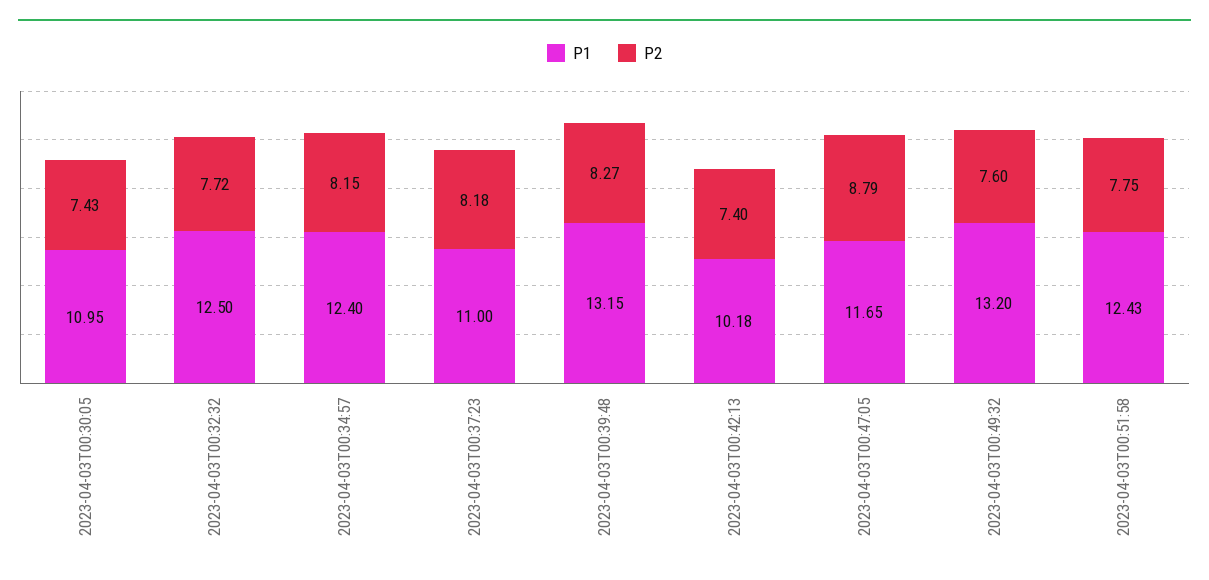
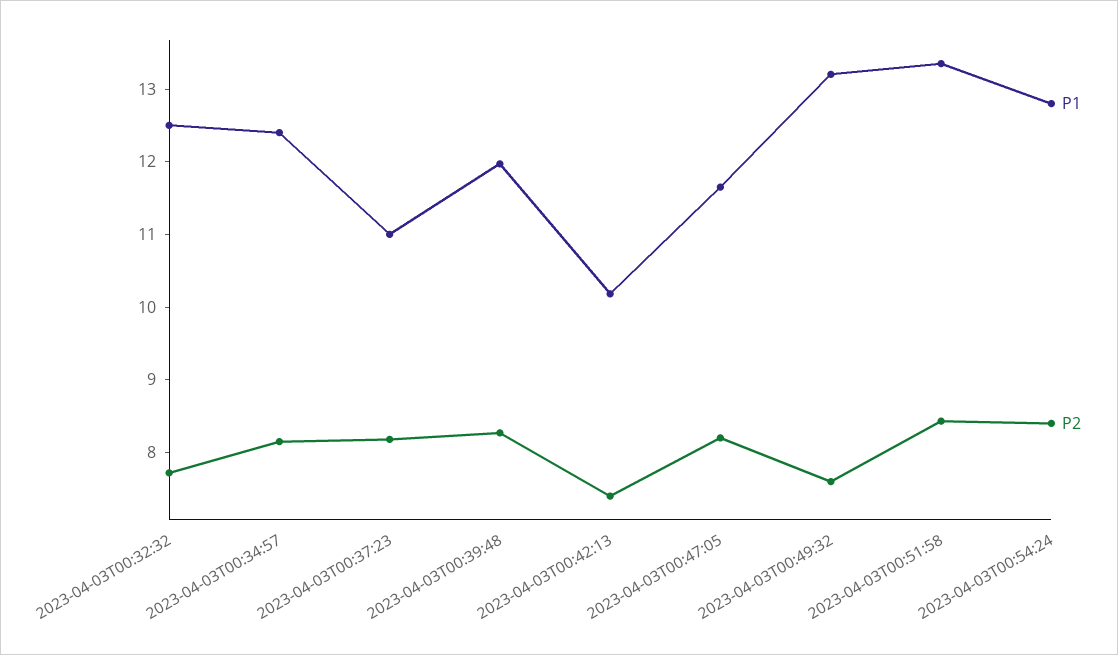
P1, 2023-04-03T00:30:05: 10.95 -> none
P2, 2023-04-03T00:30:05: 7.43 -> none
P1, 2023-04-03T00:39:48: 13.15 -> 12
P2, 2023-04-03T00:47:05: 8.79 -> 8.2
P1, 2023-04-03T00:51:58: 12.43 -> 13.4
P2, 2023-04-03T00:51:58: 7.75 -> 8.4
P1, 2023-04-03T00:54:24: none -> 12.8
P2, 2023-04-03T00:54:24: none -> 8.4

